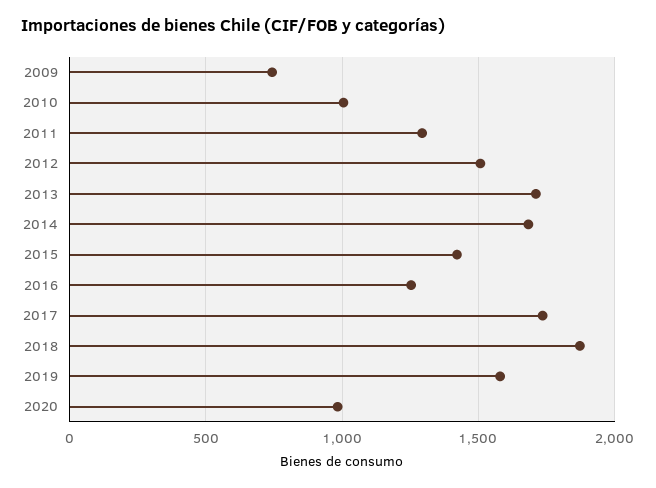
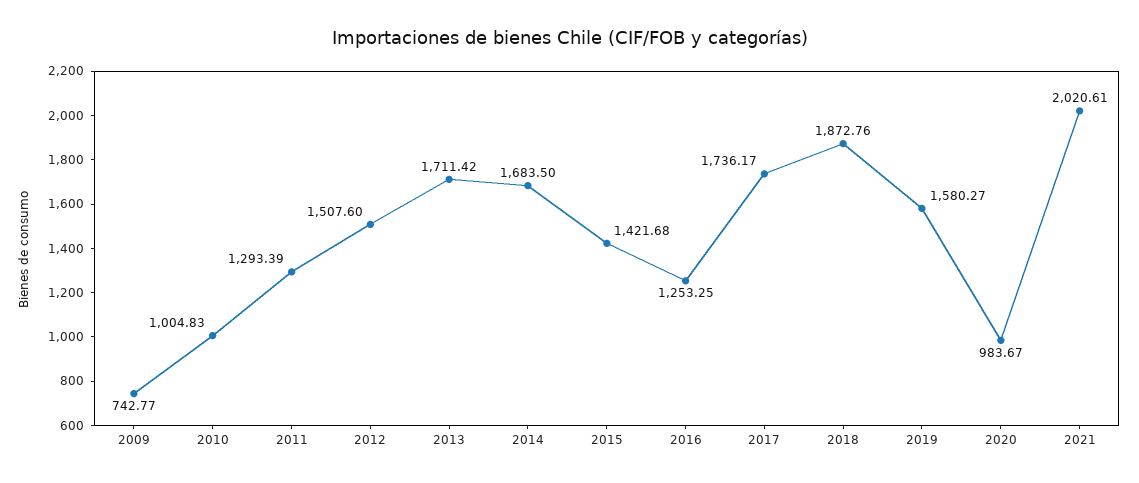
2021: none -> 2020.61

